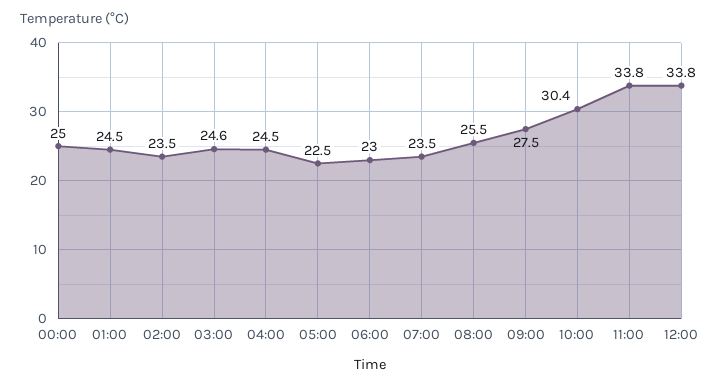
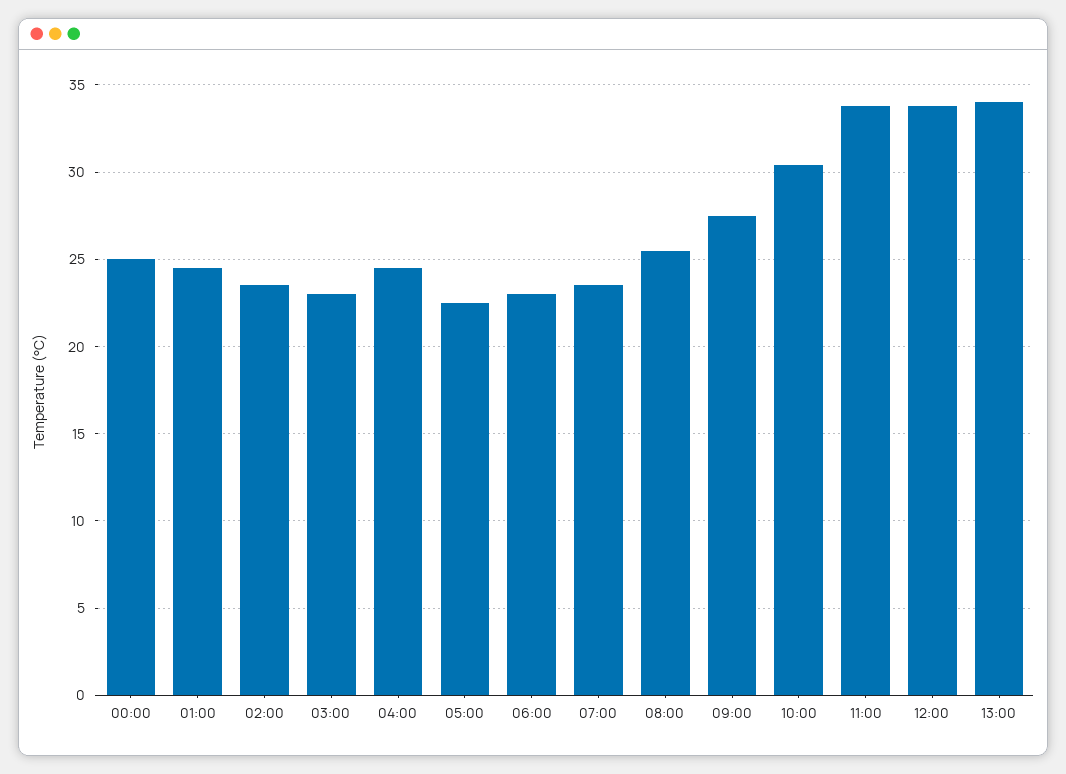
03:00: 24.6 -> 23
13:00: none -> 34

